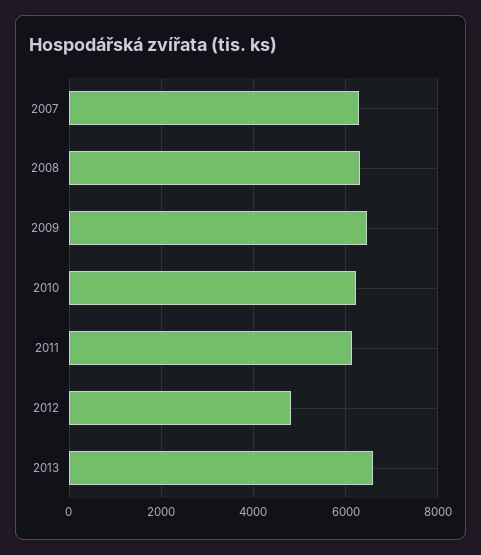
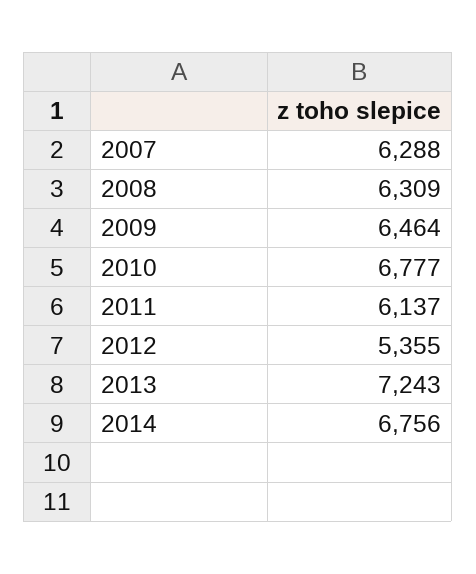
2010: 6200 -> 6777
2012: 4800 -> 5355
2013: 6600 -> 7243
2014: none -> 6756

